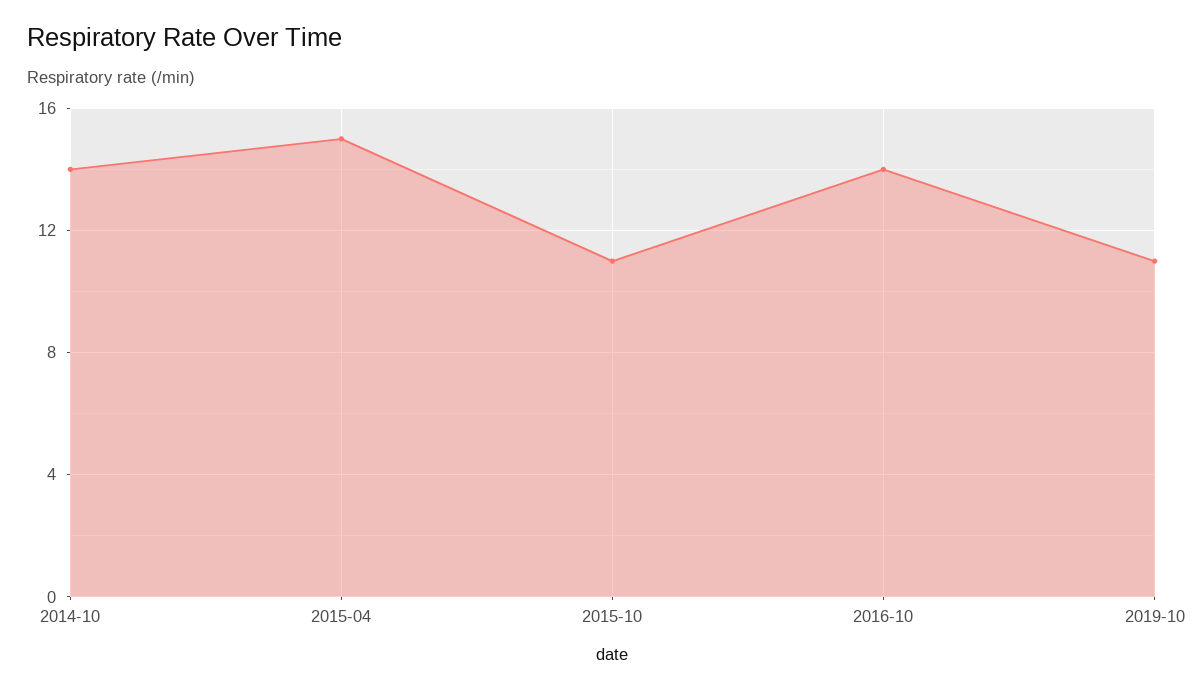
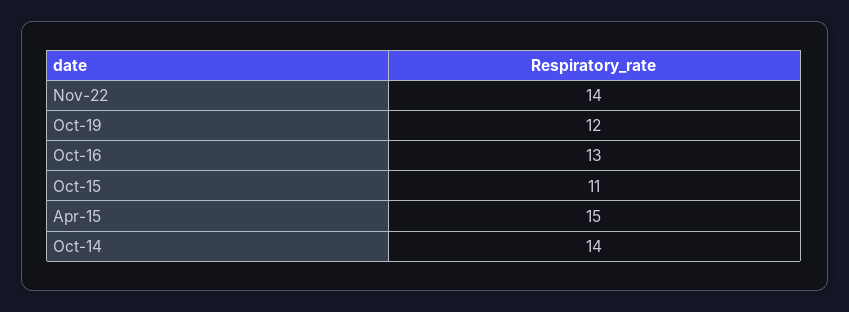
2016-10: 14 -> 13
2019-10: 11 -> 12
Nov-22: none -> 14

